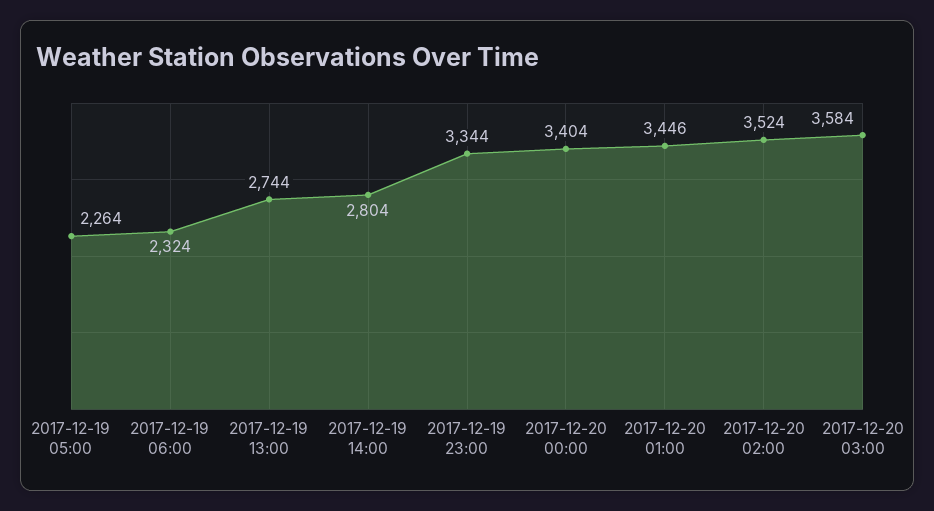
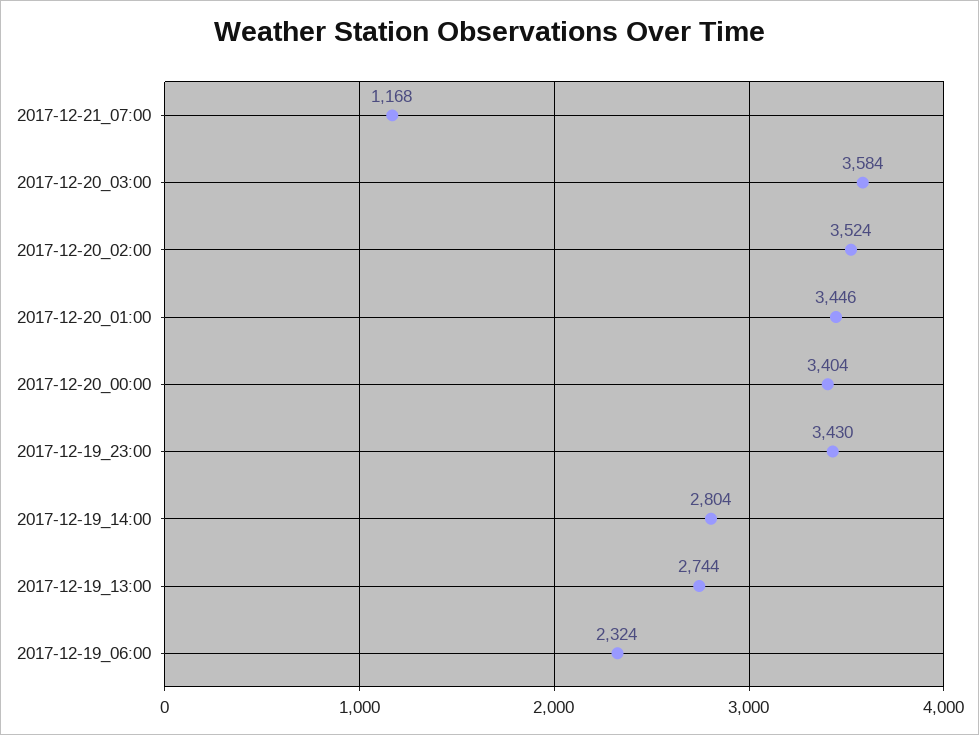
2017-12-19 05:00: 2264 -> none
2017-12-19 23:00: 3344 -> 3430
2017-12-21_07:00: none -> 1168

